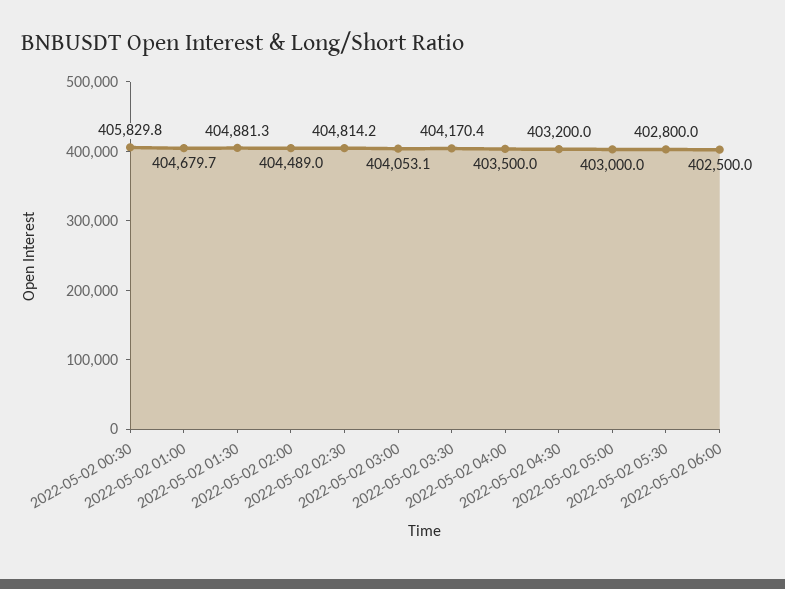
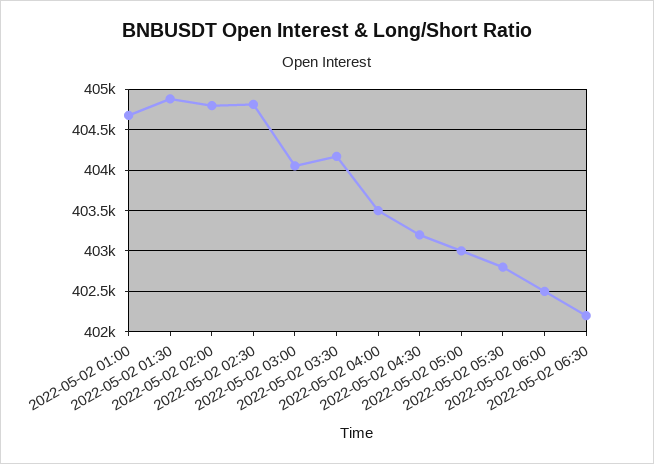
2022-05-02 00:30: 405829.8 -> none
2022-05-02 02:00: 404489 -> 404800
2022-05-02 06:30: none -> 402200

